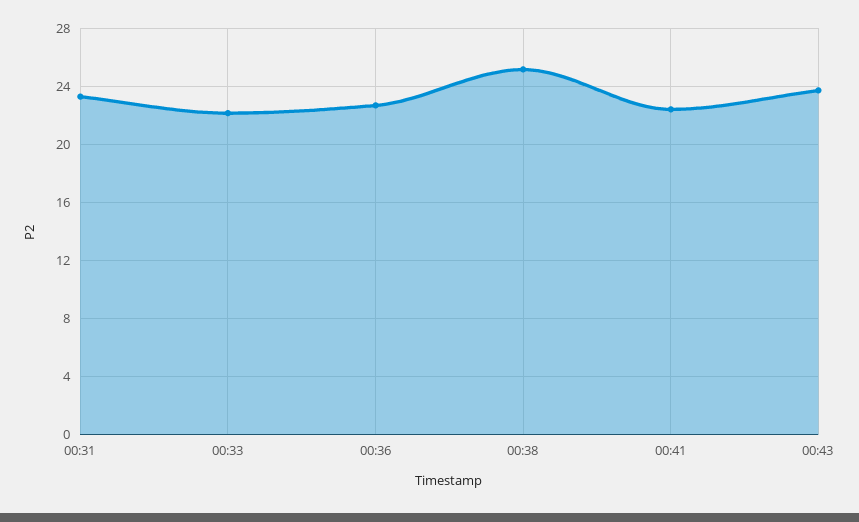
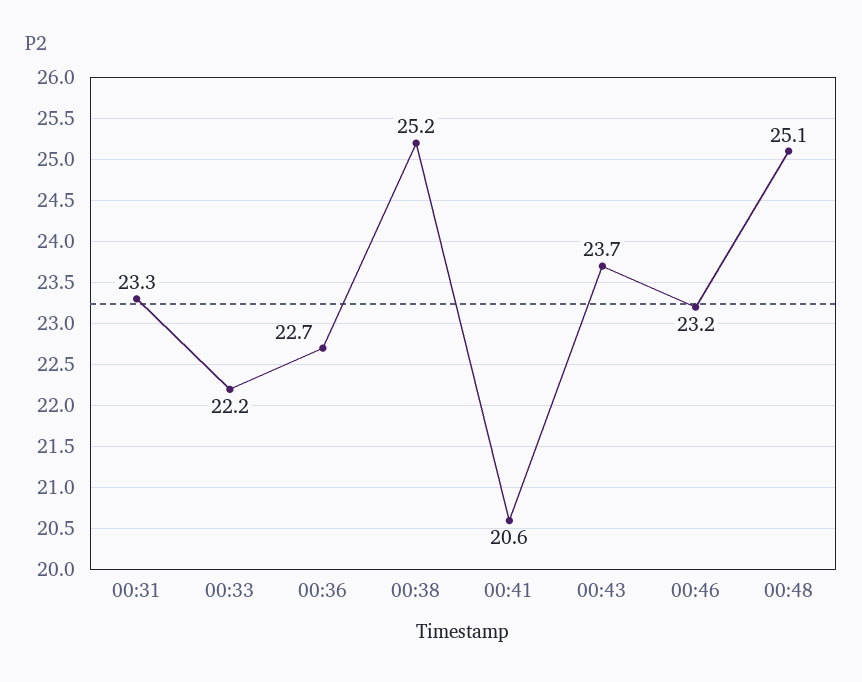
00:41: 22.5 -> 20.6
00:46: none -> 23.2
00:48: none -> 25.1

